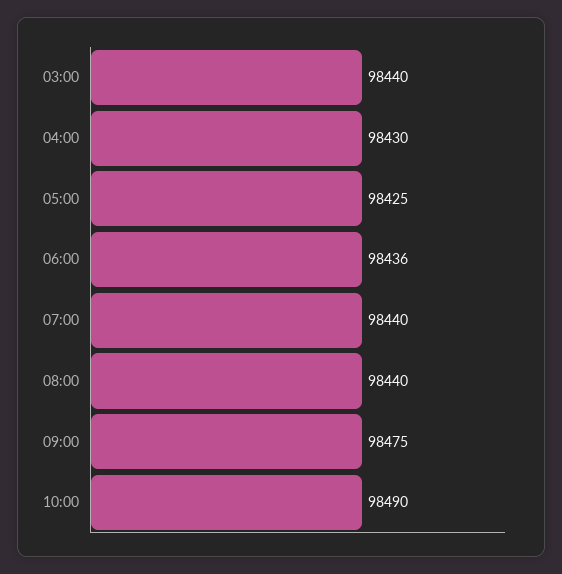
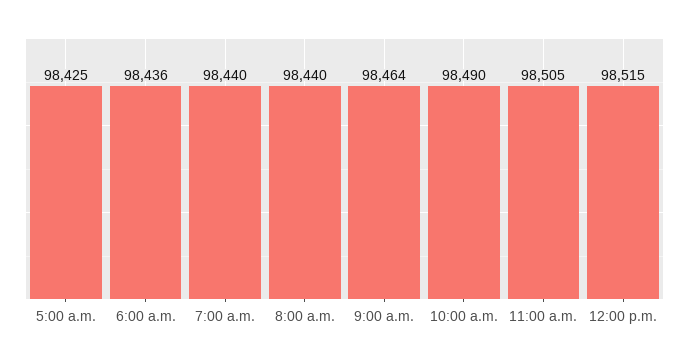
03:00: 98440 -> none
04:00: 98430 -> none
09:00: 98475 -> 98464
11:00 a.m.: none -> 98505
12:00 p.m.: none -> 98515

